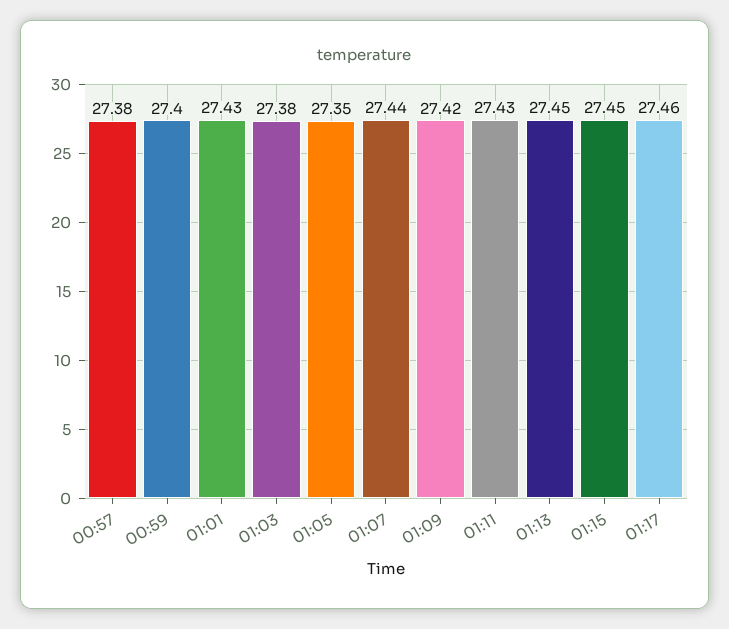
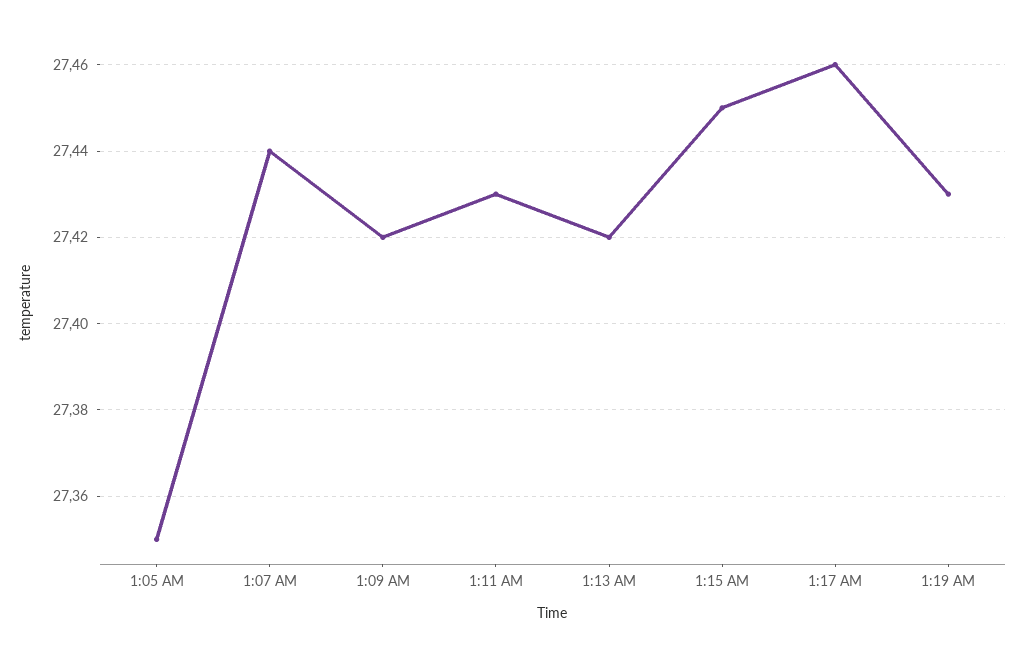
00:57: 27.38 -> none
00:59: 27.4 -> none
01:01: 27.43 -> none
01:03: 27.38 -> none
01:13: 27.45 -> 27.42
1:19 AM: none -> 27.43

